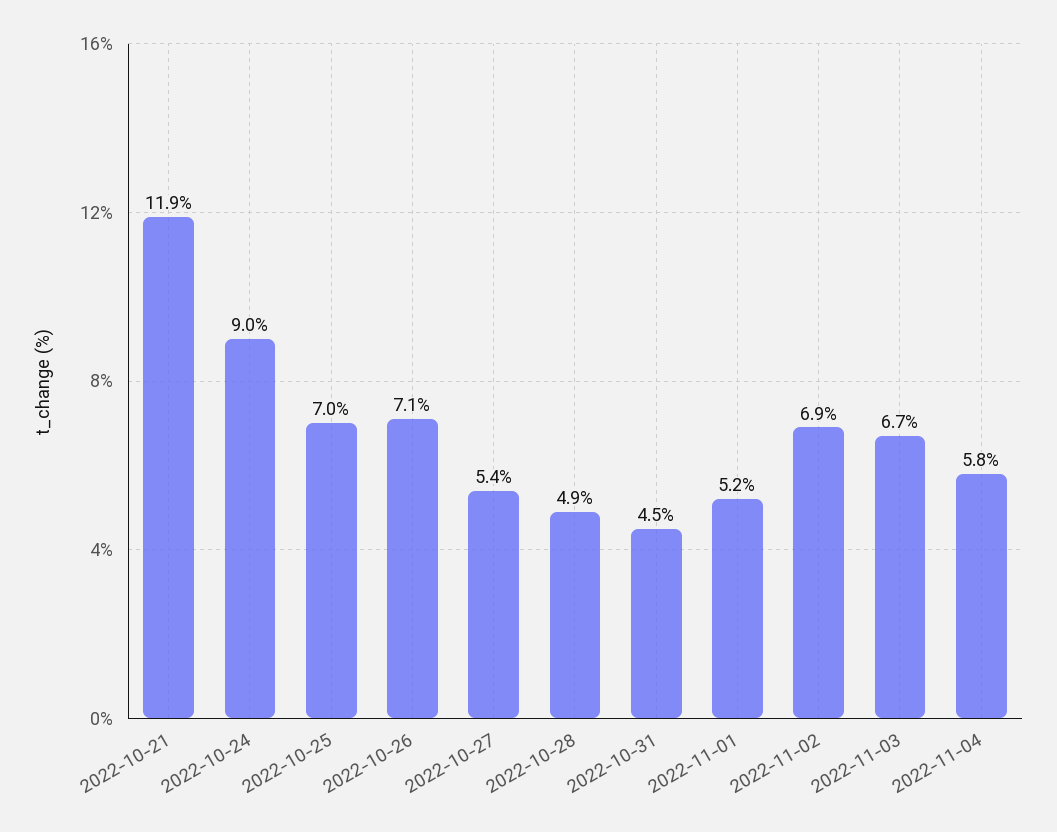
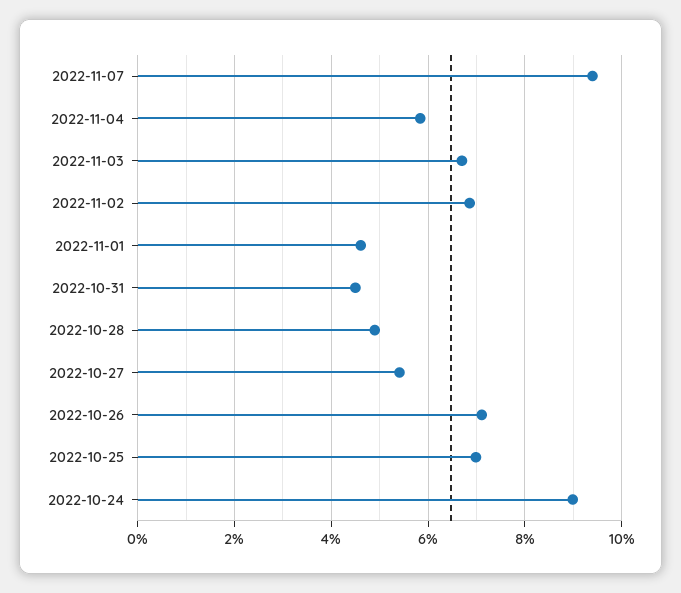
2022-10-21: 11.9 -> none
2022-11-01: 5.2 -> 4.6
2022-11-07: none -> 9.4

